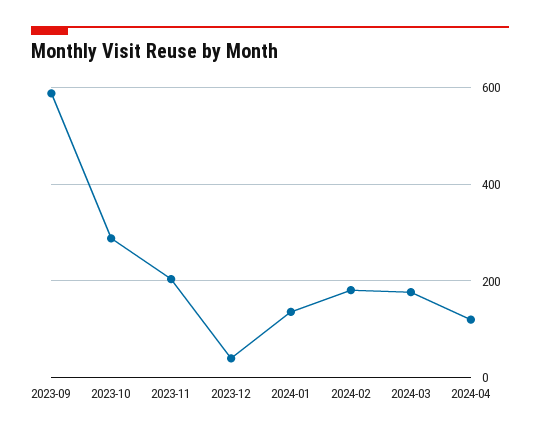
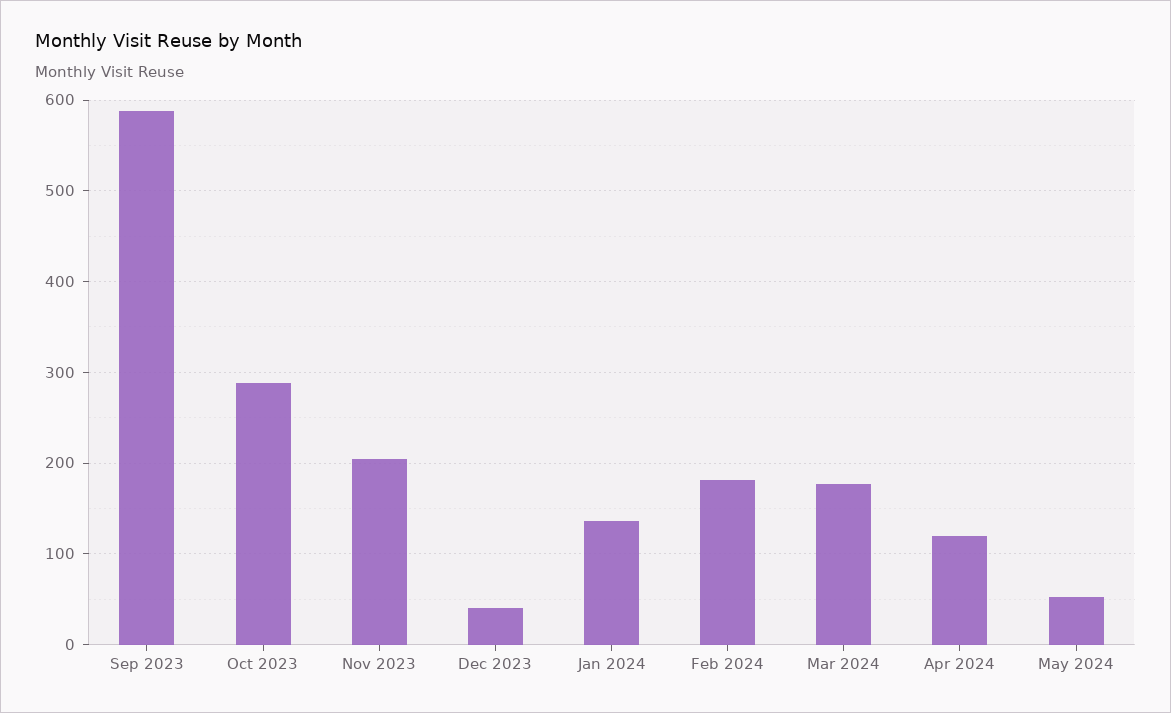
May 2024: none -> 50

